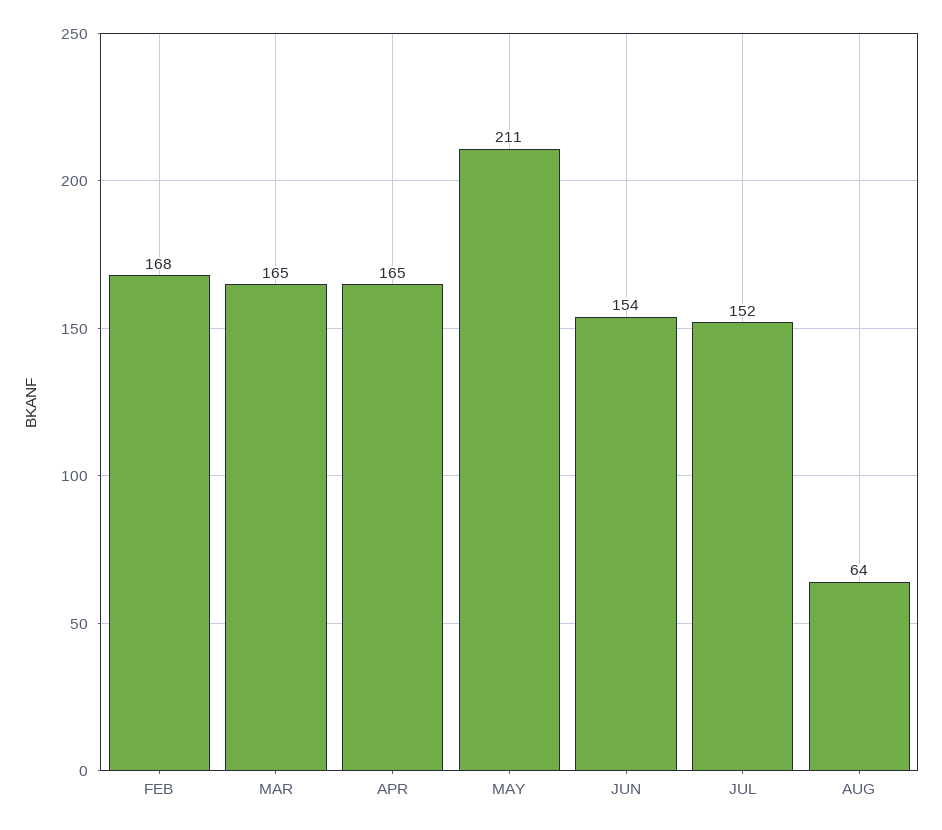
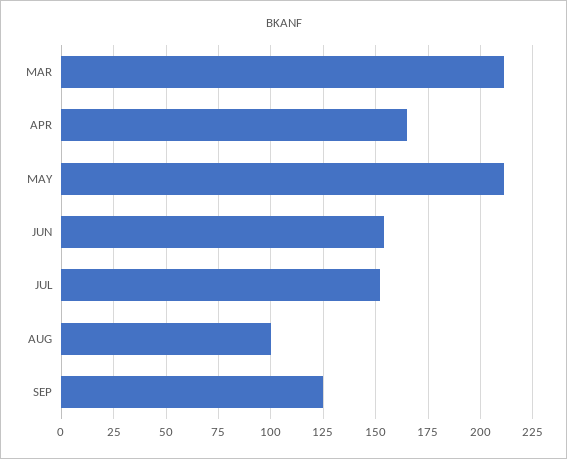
FEB: 168 -> none
MAR: 165 -> 210
AUG: 64 -> 100
SEP: none -> 125

